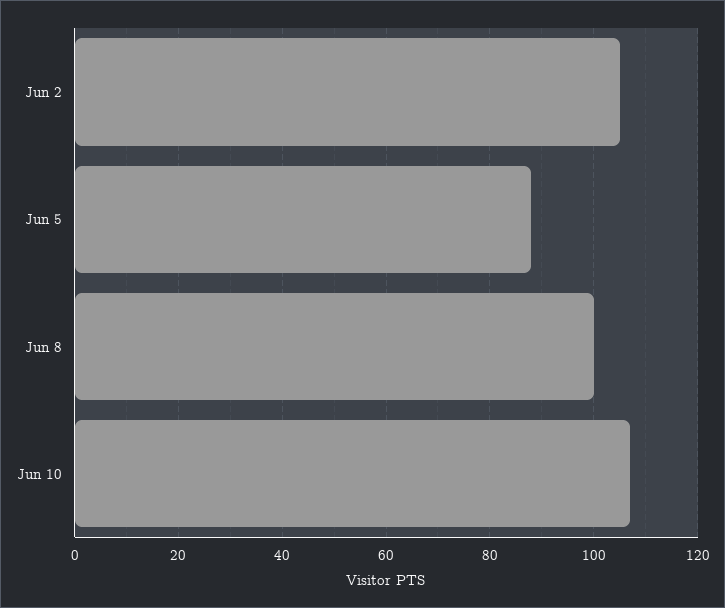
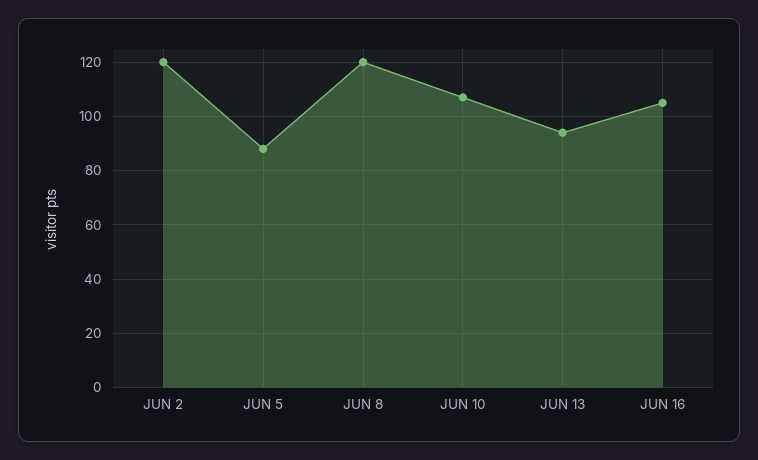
Jun 2: 105 -> 120
Jun 8: 100 -> 120
JUN 13: none -> 95
JUN 16: none -> 105

